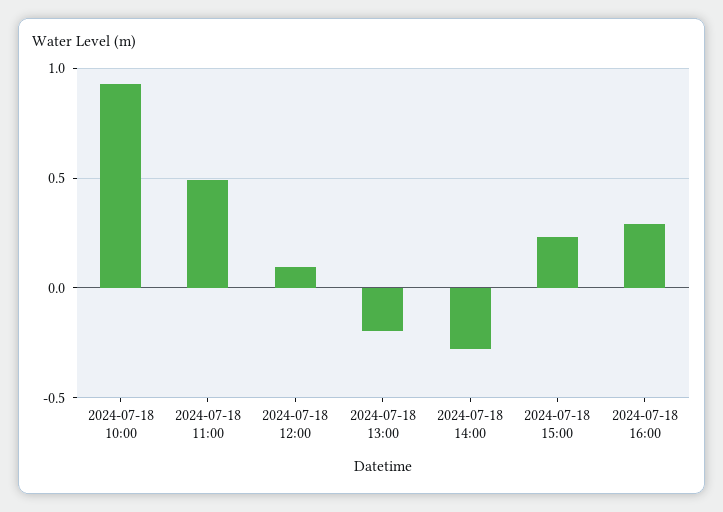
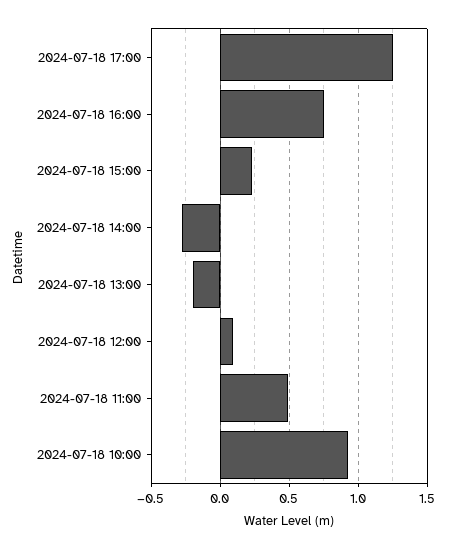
2024-07-18 16:00: 0.3 -> 0.75
2024-07-18 17:00: none -> 1.25

